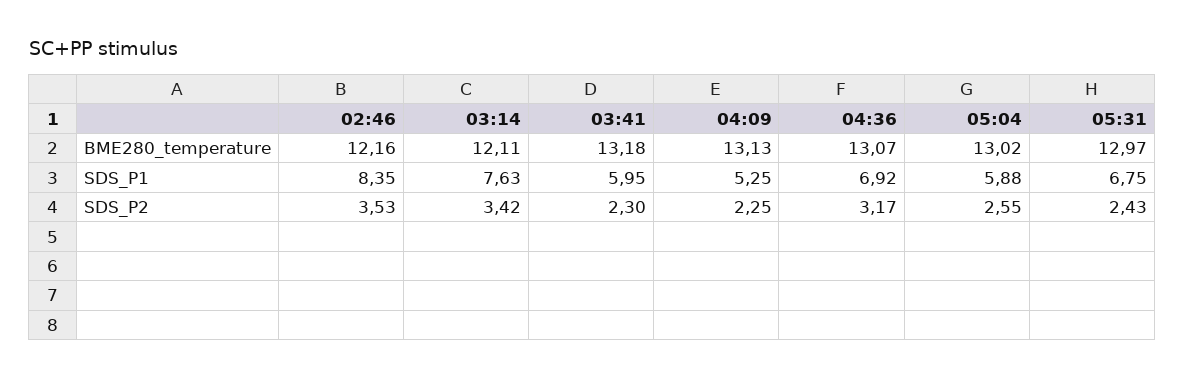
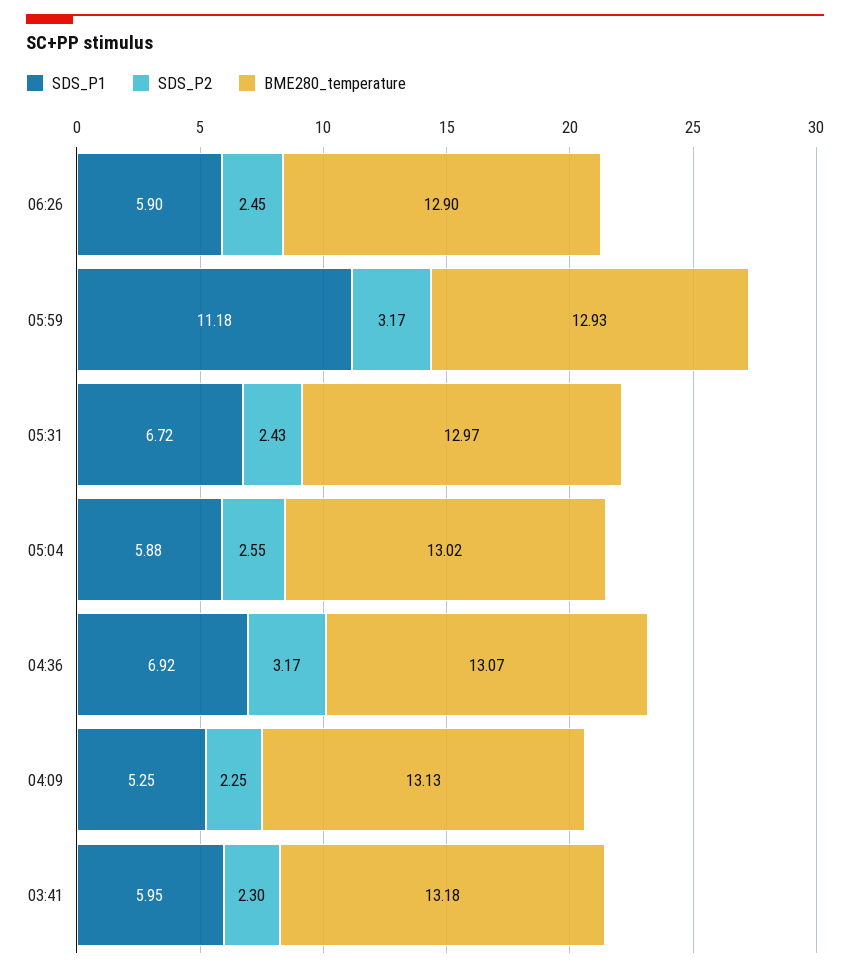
BME280_temperature, 02:46: 12.16 -> none
BME280_temperature, 03:14: 12.11 -> none
SDS_P1, 02:46: 8.35 -> none
SDS_P1, 03:14: 7.63 -> none
SDS_P1, 05:31: 6.75 -> 6.72
SDS_P2, 02:46: 3.53 -> none
SDS_P2, 03:14: 3.42 -> none
SDS_P1, 06:26: none -> 5.9
SDS_P2, 06:26: none -> 2.45
BME280_temperature, 06:26: none -> 12.9
SDS_P1, 05:59: none -> 11.18
SDS_P2, 05:59: none -> 3.17
BME280_temperature, 05:59: none -> 12.93

